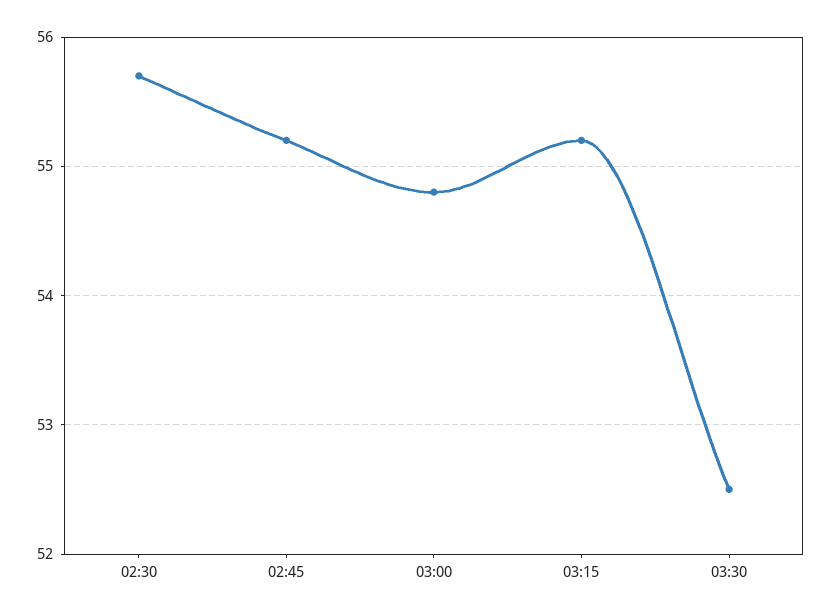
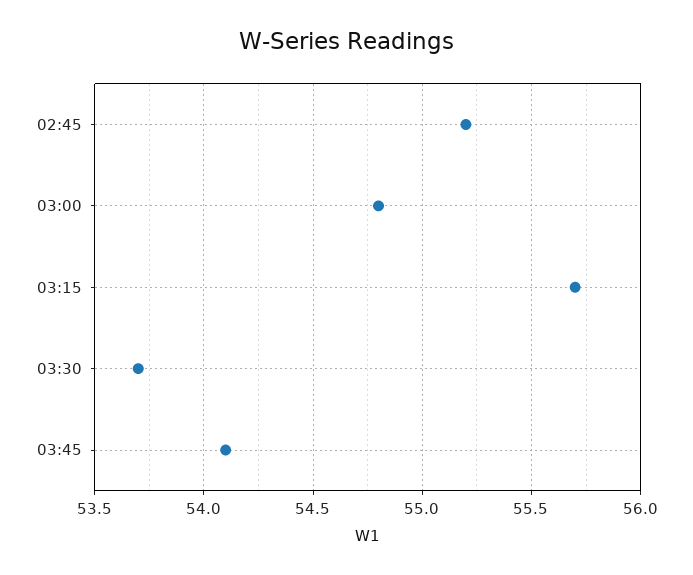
02:30: 55.7 -> none
03:15: 55.2 -> 55.7
03:30: 52.5 -> 53.7
03:45: none -> 54.1

